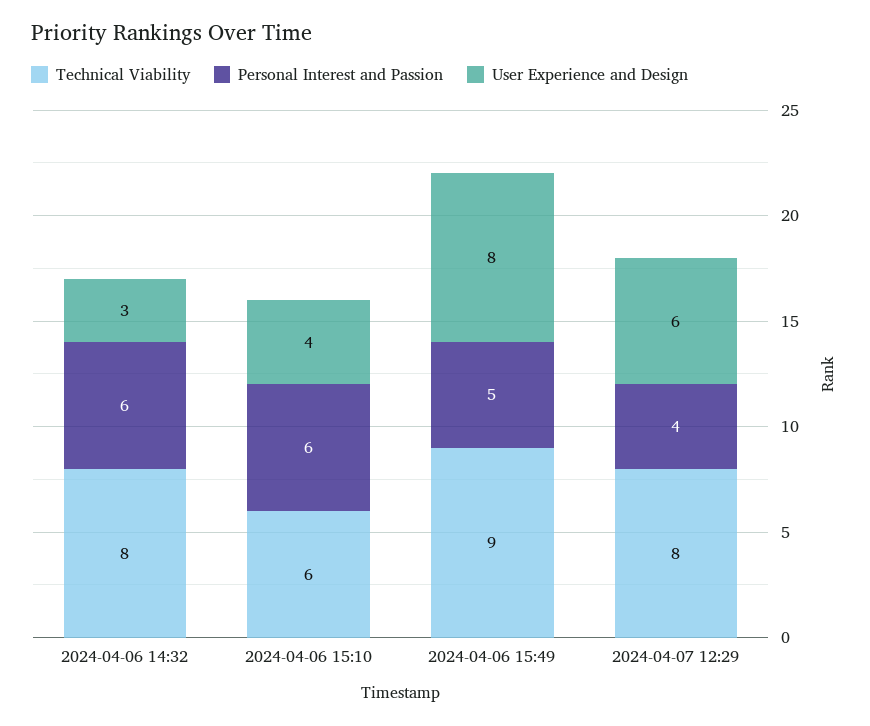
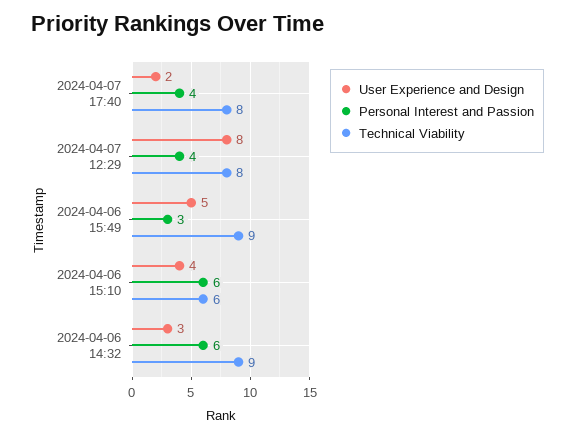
Technical Viability, 2024-04-06 14:32: 8 -> 9
Personal Interest and Passion, 2024-04-06 15:49: 5 -> 3
User Experience and Design, 2024-04-06 15:49: 8 -> 5
User Experience and Design, 2024-04-07 12:29: 6 -> 8
User Experience and Design, 2024-04-07 17:40: none -> 2
Personal Interest and Passion, 2024-04-07 17:40: none -> 4
Technical Viability, 2024-04-07 17:40: none -> 8

